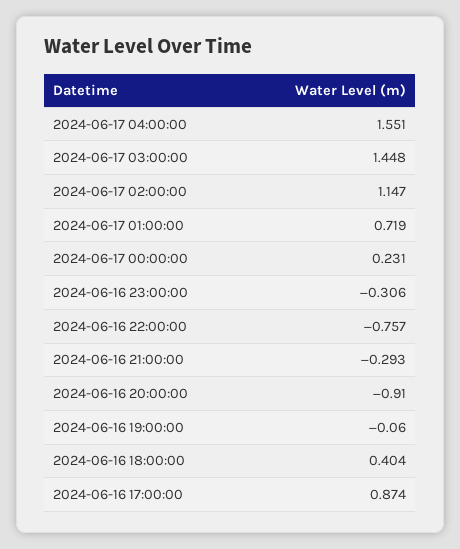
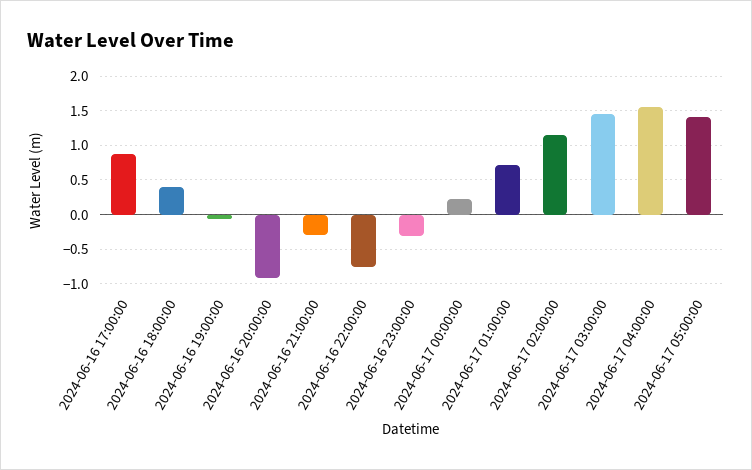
2024-06-17 05:00:00: none -> 1.4

